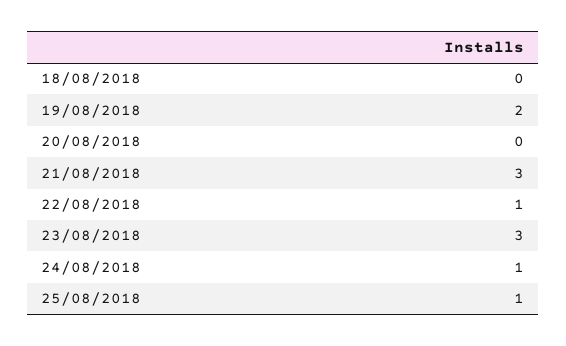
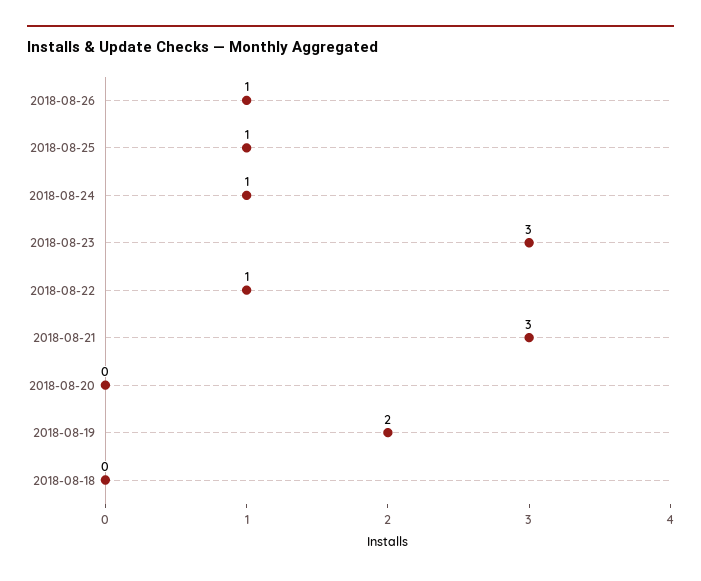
2018-08-26: none -> 1

